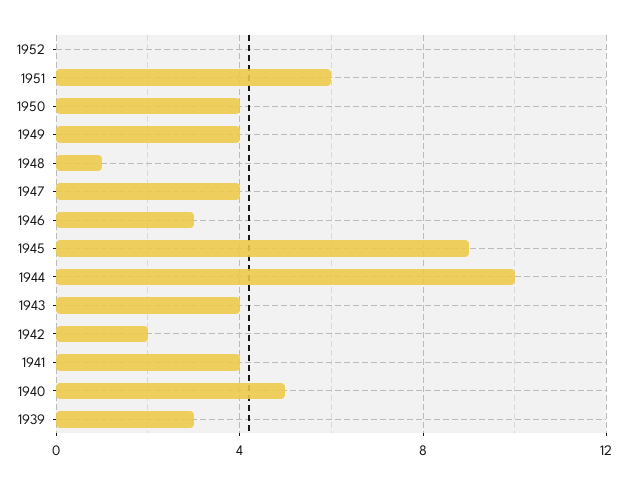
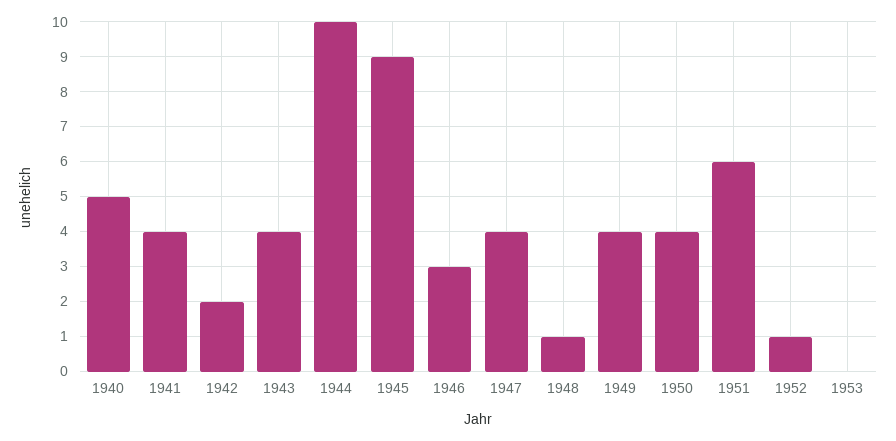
1952: 0 -> 1
1939: 3 -> none
1953: none -> 0

